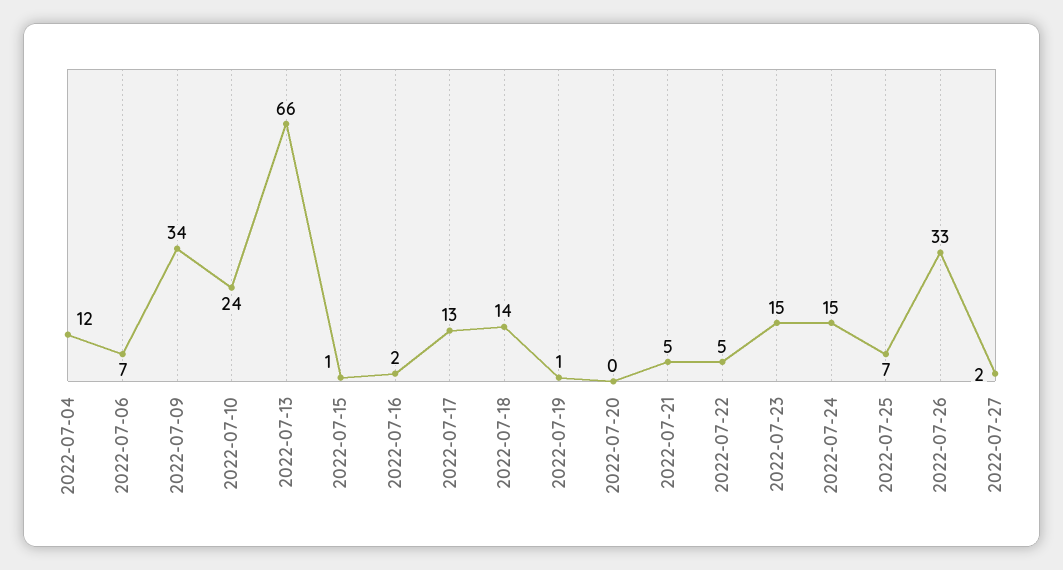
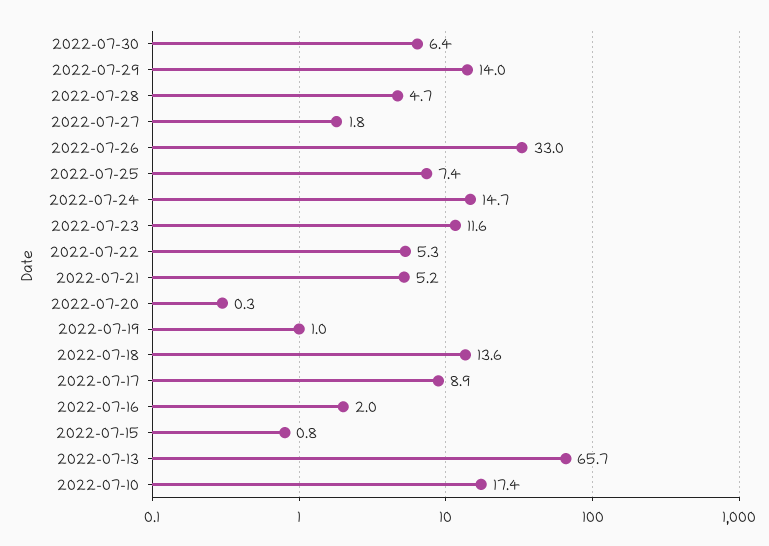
2022-07-04: 12 -> none
2022-07-06: 7 -> none
2022-07-09: 34 -> none
2022-07-10: 24 -> 17.4
2022-07-17: 13 -> 8.9
2022-07-23: 15 -> 11.6
2022-07-30: none -> 6.4
2022-07-29: none -> 14
2022-07-28: none -> 4.7

